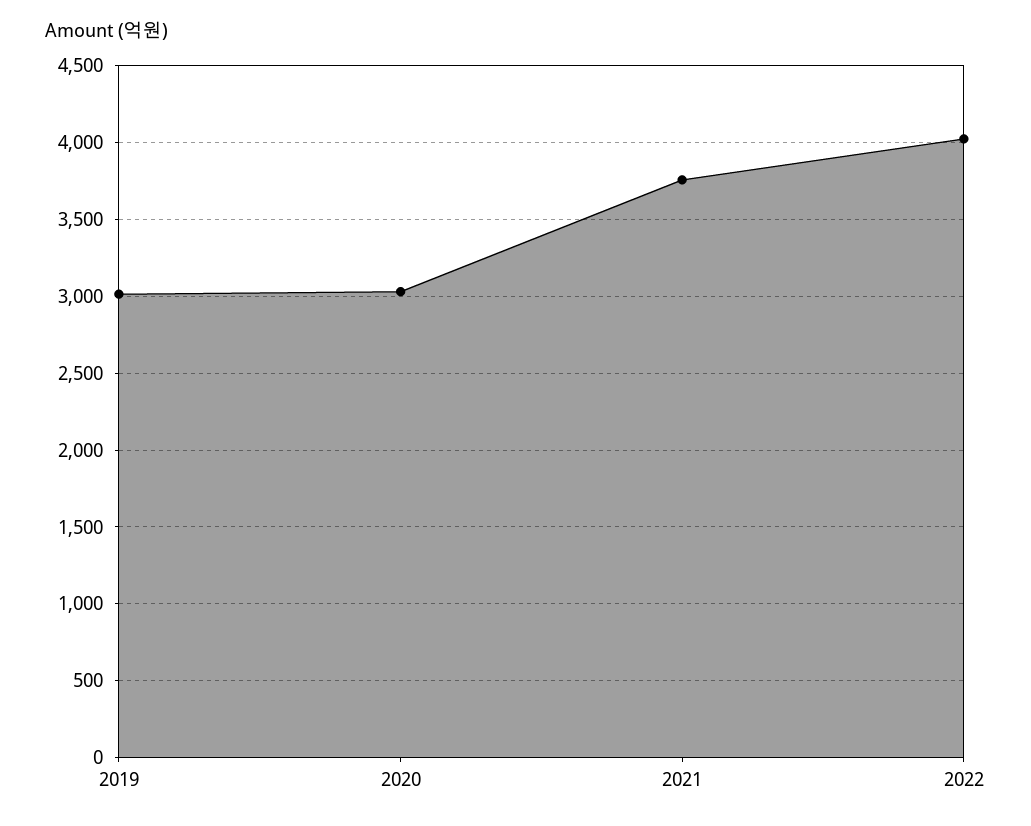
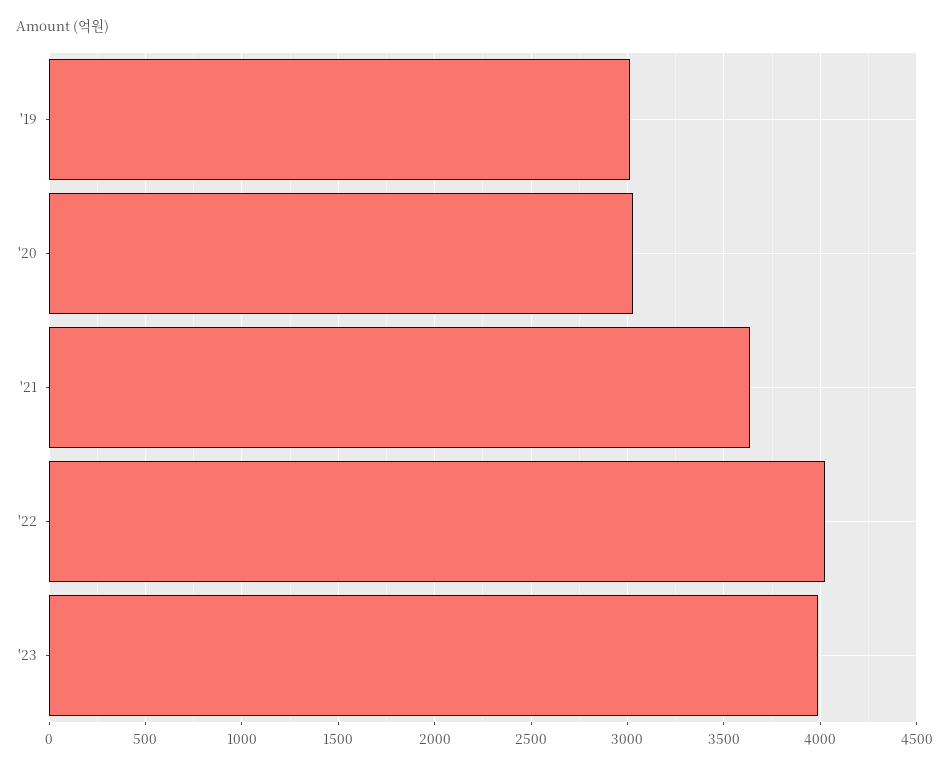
2021: 3750 -> 3650
'23: none -> 4000

